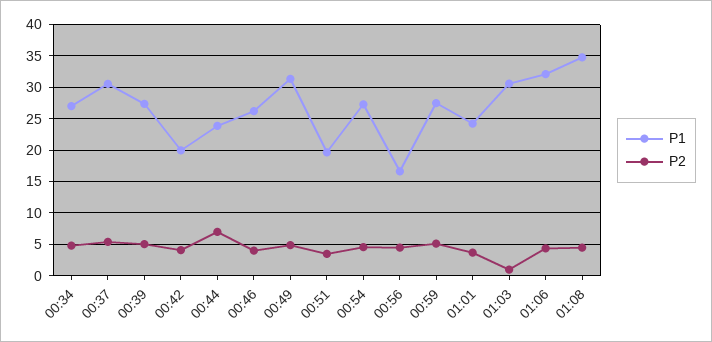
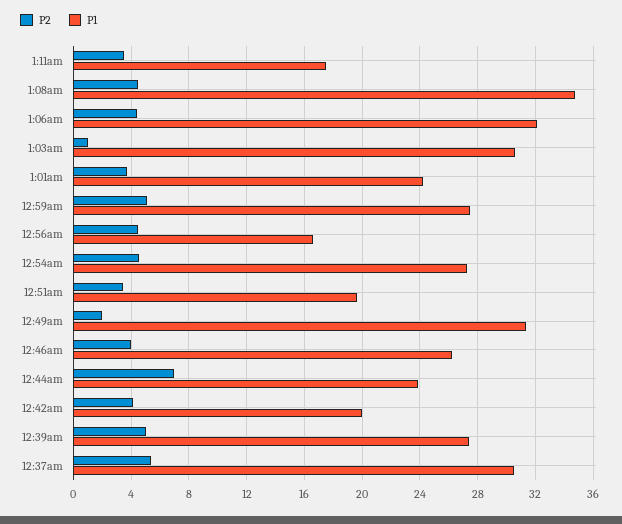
P1, 00:34: 27 -> none
P2, 00:34: 5 -> none
P2, 00:49: 5 -> 2
P2, 1:11am: none -> 3.5
P1, 1:11am: none -> 17.5

